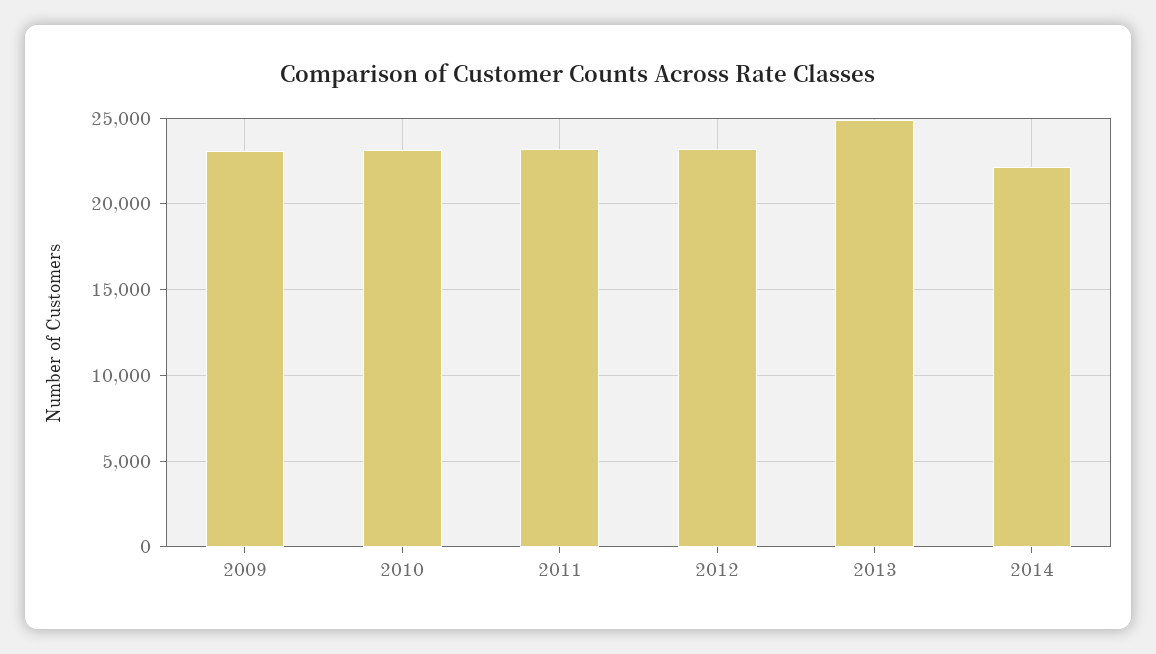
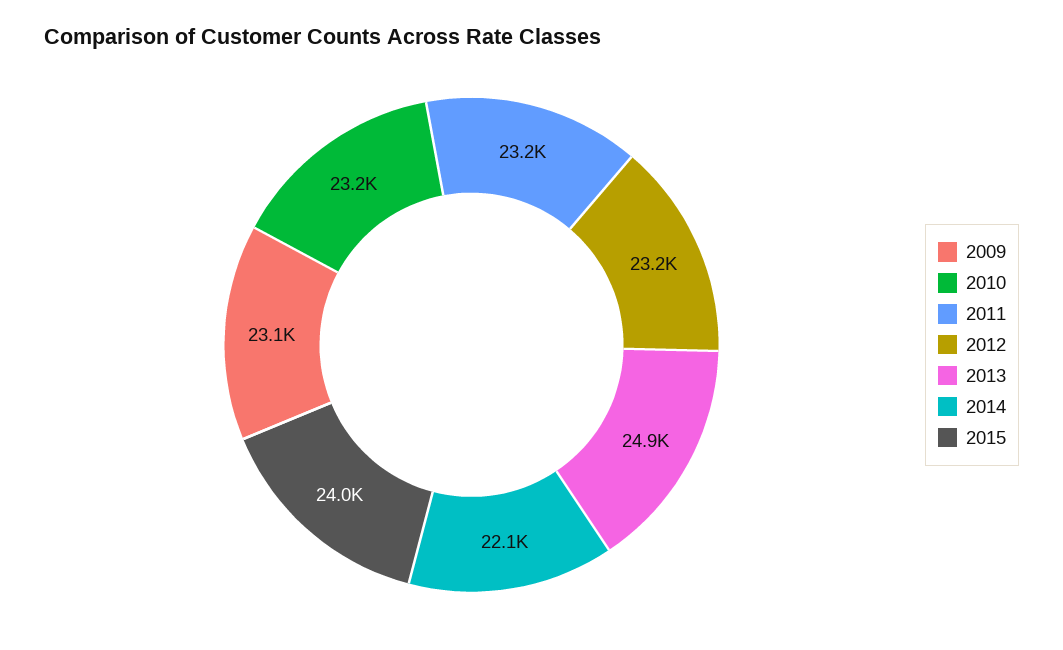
2015: none -> 24000

